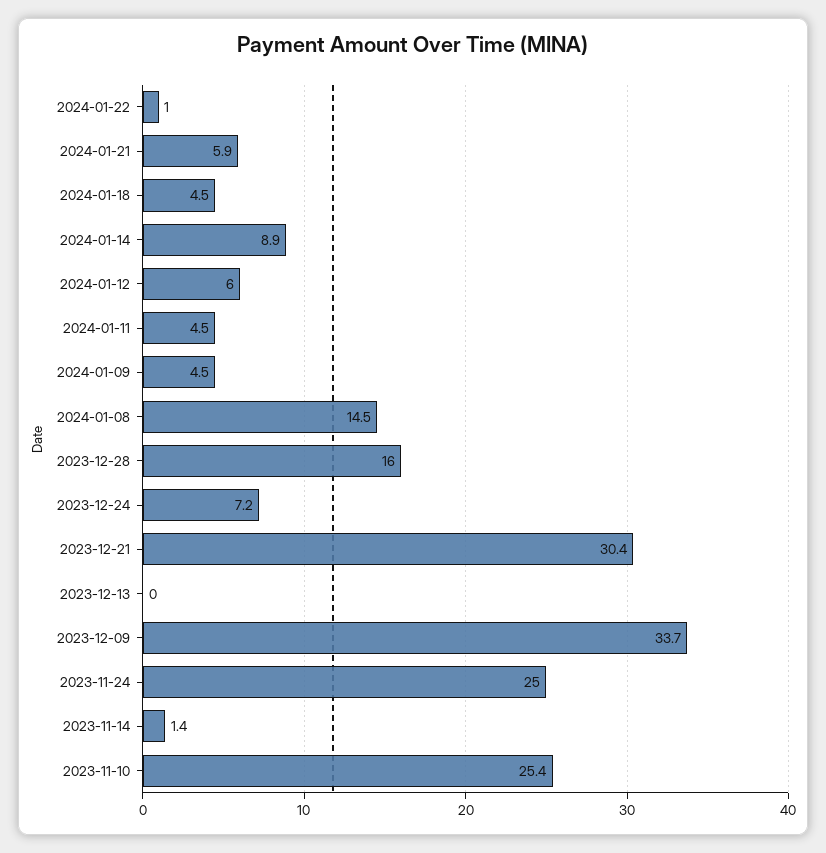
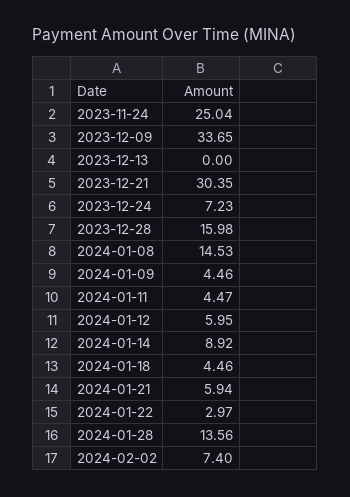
2024-01-22: 1 -> 2.97
2023-11-14: 1.4 -> none
2023-11-10: 25.4 -> none
2024-01-28: none -> 13.56
2024-02-02: none -> 7.4

